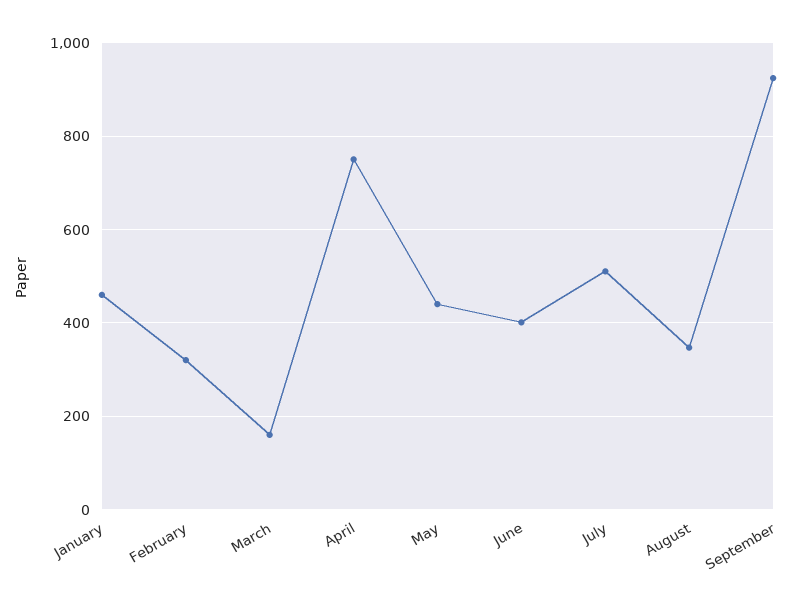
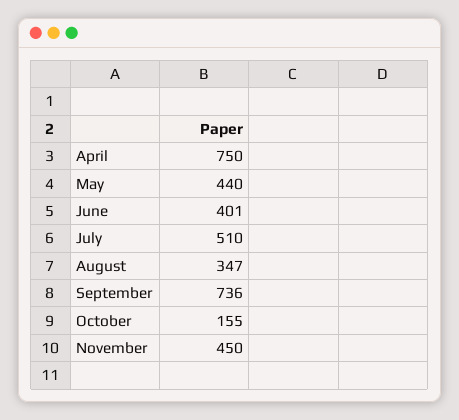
January: 460 -> none
February: 320 -> none
March: 160 -> none
September: 920 -> 736
October: none -> 155
November: none -> 450

